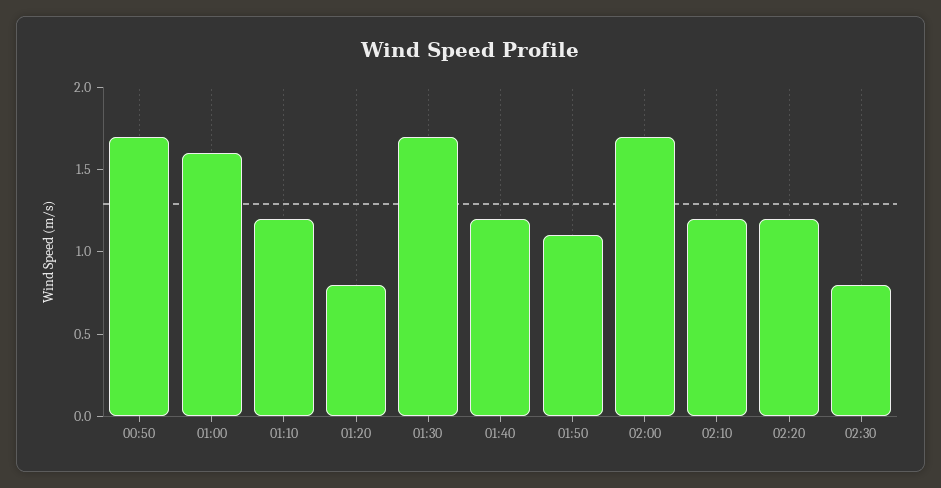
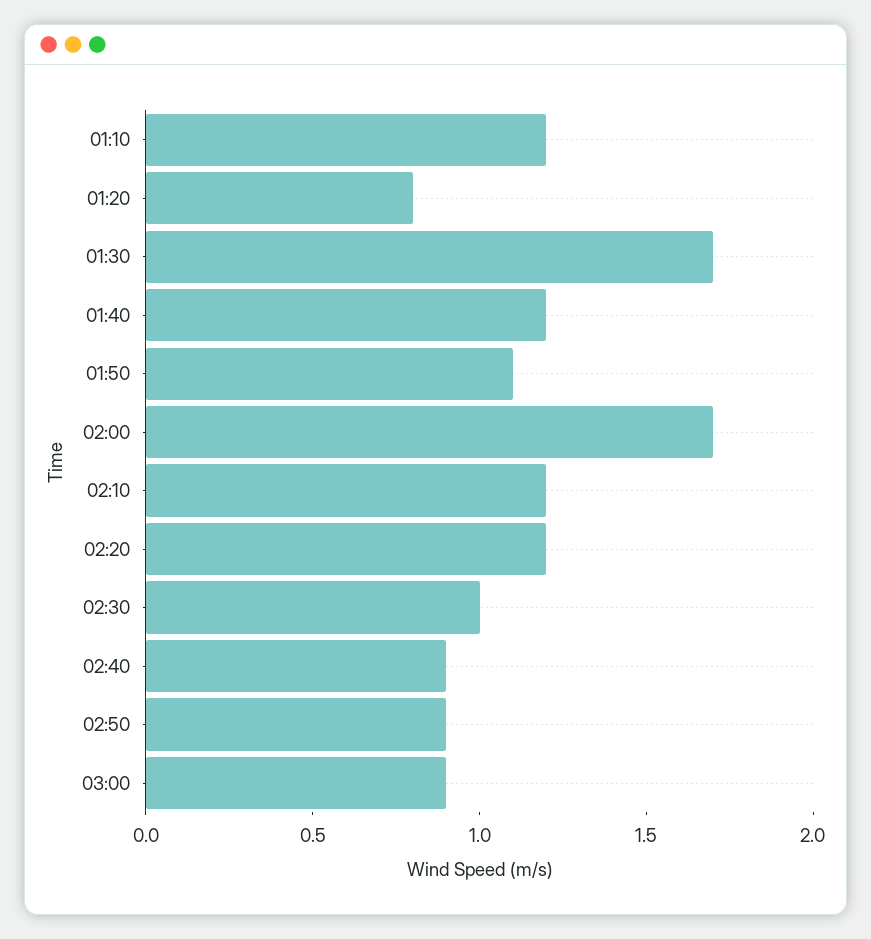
00:50: 1.7 -> none
01:00: 1.6 -> none
02:30: 0.8 -> 1
02:40: none -> 0.9
02:50: none -> 0.9
03:00: none -> 0.9

